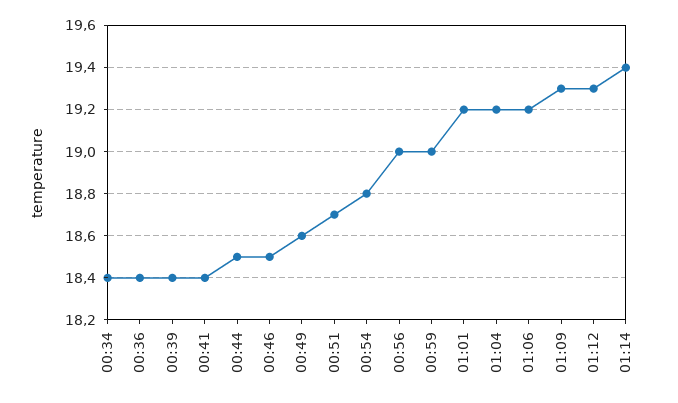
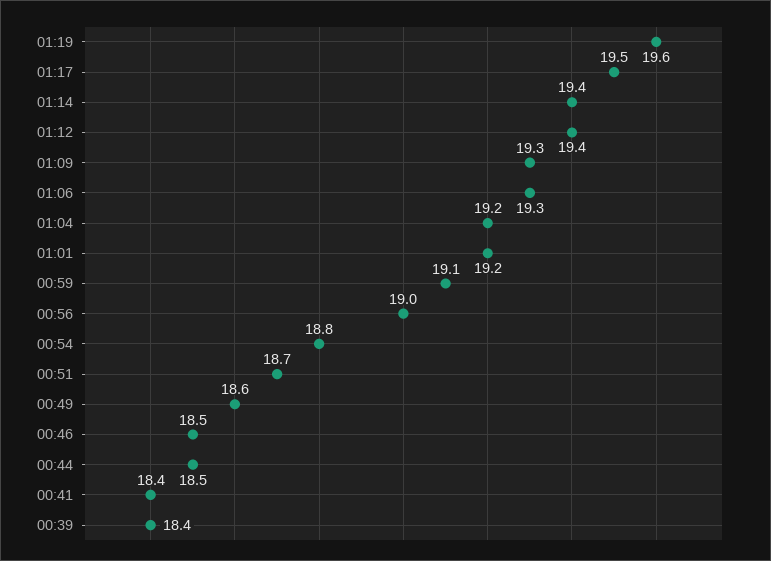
00:34: 18.4 -> none
00:36: 18.4 -> none
00:59: 19 -> 19.1
01:06: 19.2 -> 19.3
01:12: 19.3 -> 19.4
01:19: none -> 19.6
01:17: none -> 19.5

